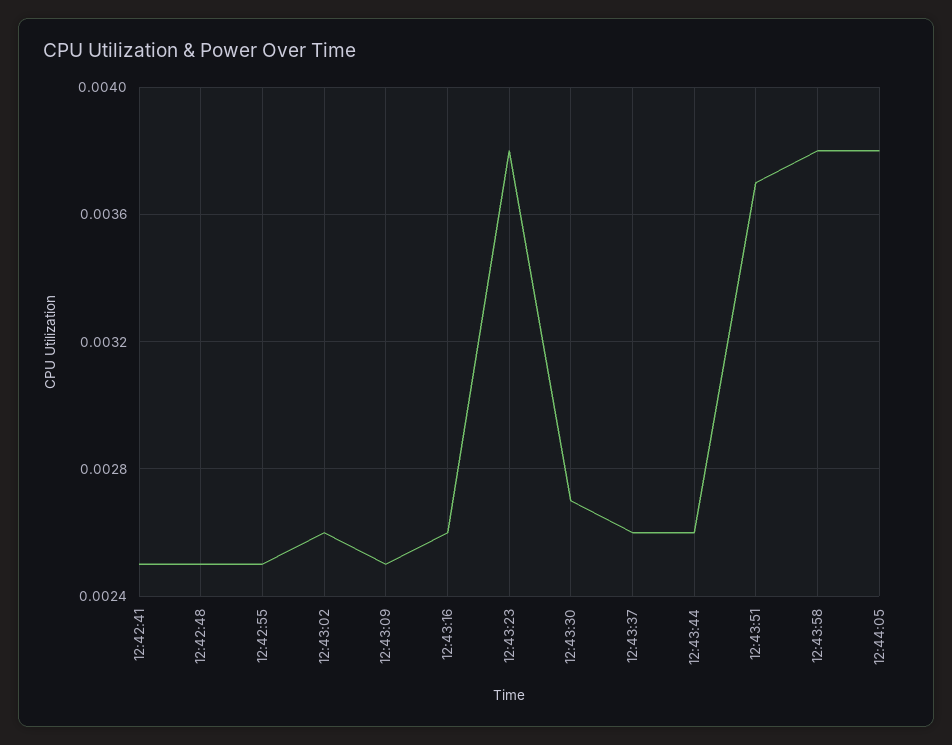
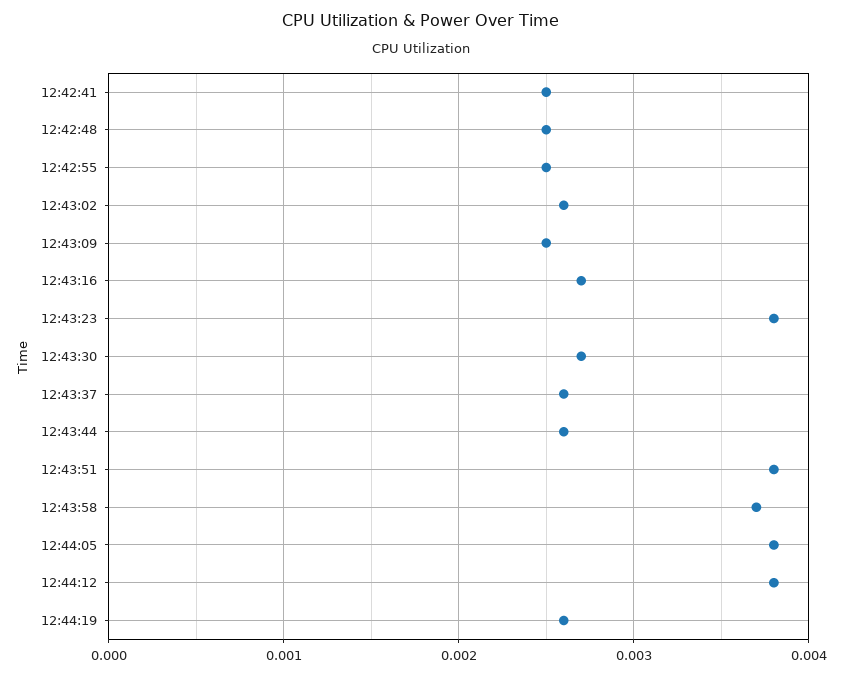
12:43:16: 0.0026 -> 0.0027
12:43:51: 0.0037 -> 0.0038
12:43:58: 0.0038 -> 0.0037
12:44:12: none -> 0.0038
12:44:19: none -> 0.0026

